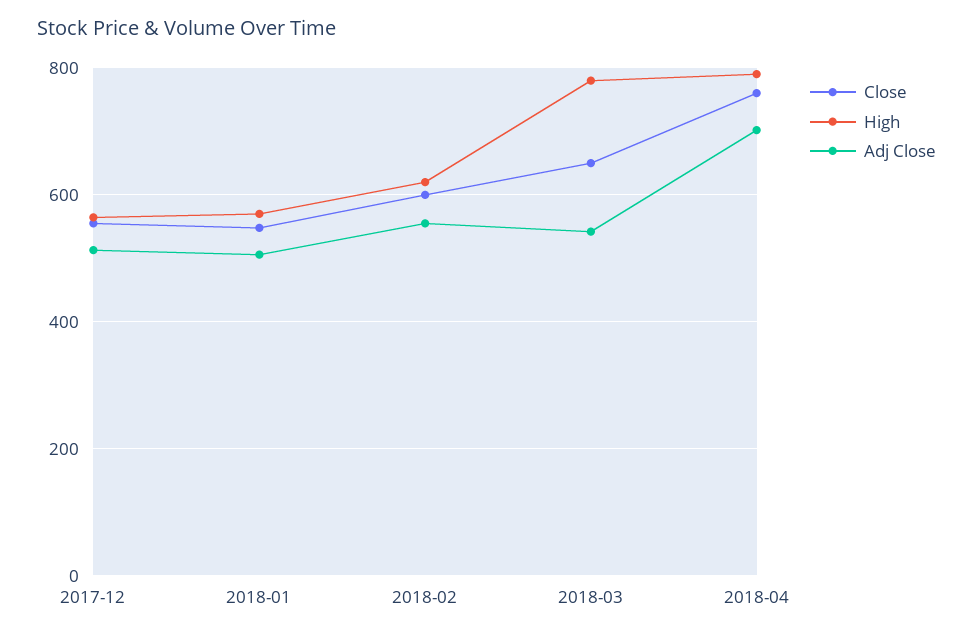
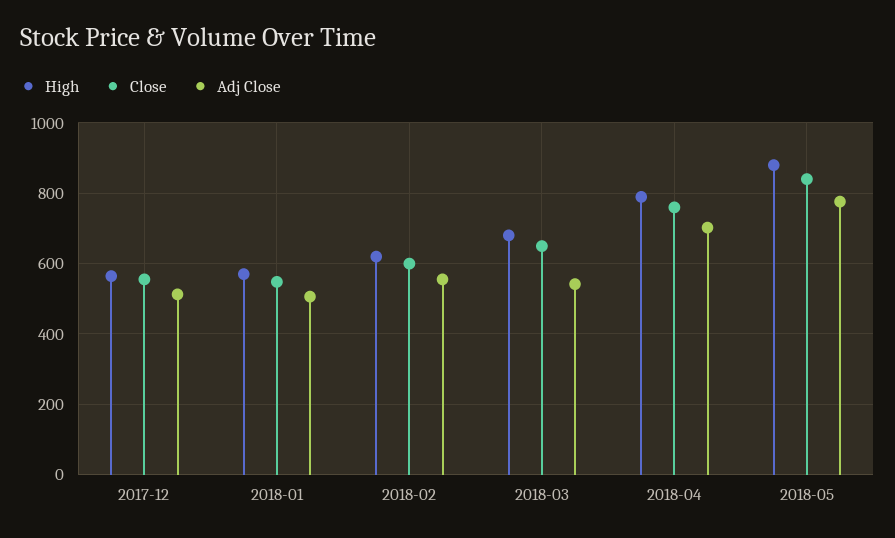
High, 2018-03: 780 -> 680
High, 2018-05: none -> 880
Close, 2018-05: none -> 840
Adj Close, 2018-05: none -> 780

